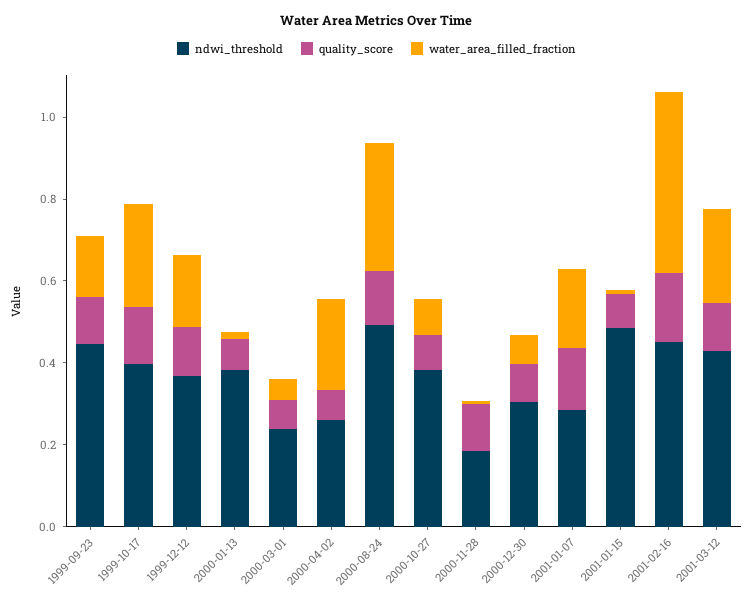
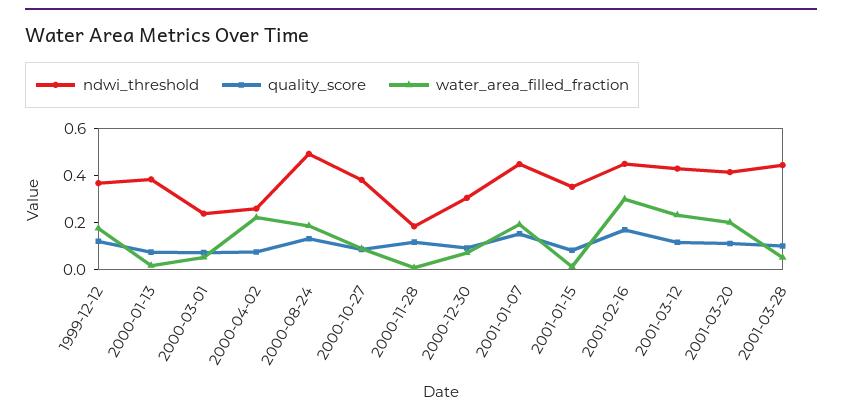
ndwi_threshold, 1999-09-23: 0.45 -> none
quality_score, 1999-09-23: 0.1 -> none
water_area_filled_fraction, 1999-09-23: 0.15 -> none
ndwi_threshold, 1999-10-17: 0.4 -> none
quality_score, 1999-10-17: 0.15 -> none
water_area_filled_fraction, 1999-10-17: 0.25 -> none
water_area_filled_fraction, 2000-08-24: 0.3 -> 0.2
ndwi_threshold, 2001-01-07: 0.3 -> 0.45
ndwi_threshold, 2001-01-15: 0.5 -> 0.35
water_area_filled_fraction, 2001-02-16: 0.45 -> 0.3
ndwi_threshold, 2001-03-20: none -> 0.4
quality_score, 2001-03-20: none -> 0.1
water_area_filled_fraction, 2001-03-20: none -> 0.2
ndwi_threshold, 2001-03-28: none -> 0.45
quality_score, 2001-03-28: none -> 0.1
water_area_filled_fraction, 2001-03-28: none -> 0.05

